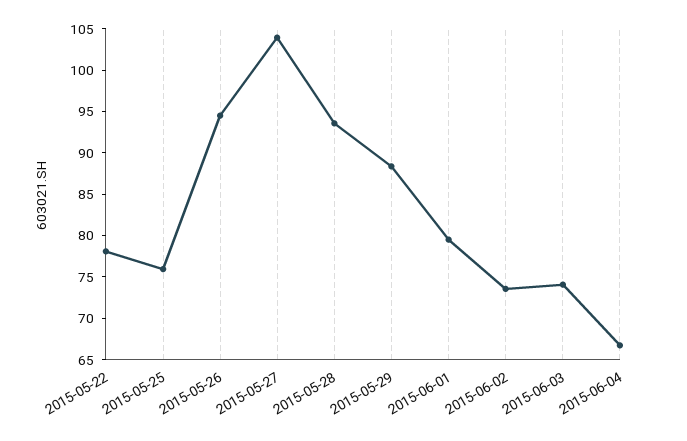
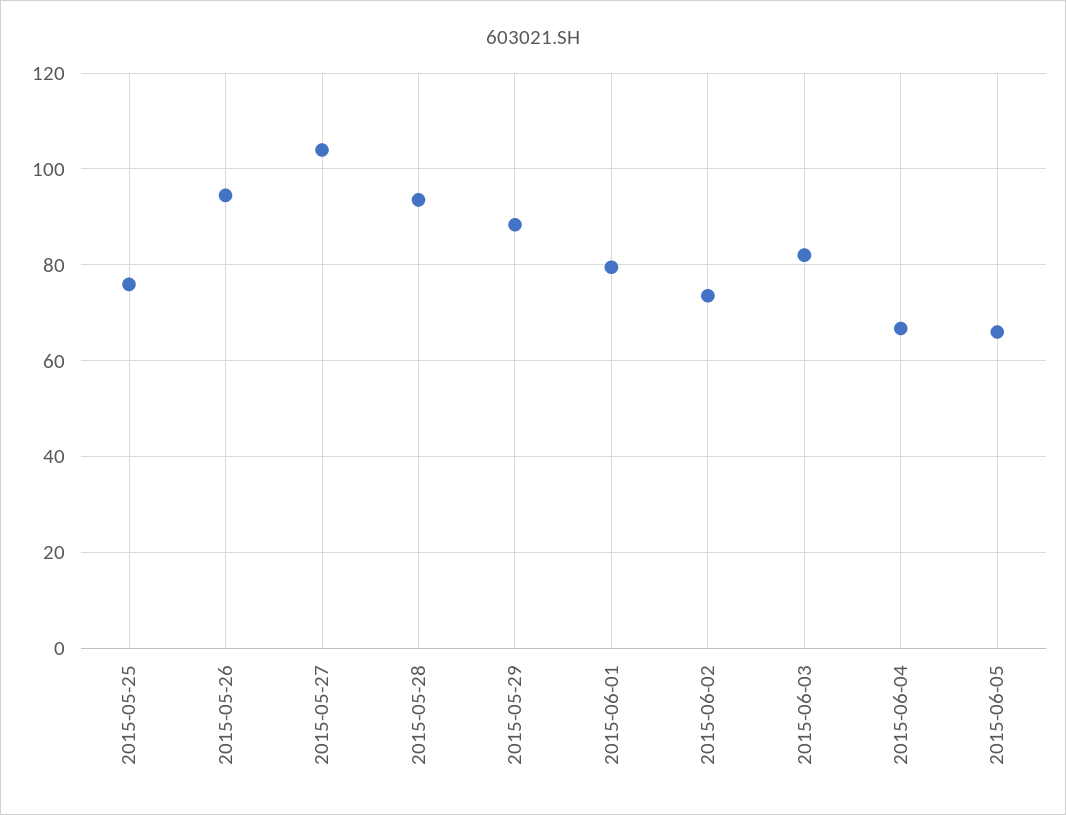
2015-05-22: 78 -> none
2015-06-03: 74 -> 82
2015-06-05: none -> 66

